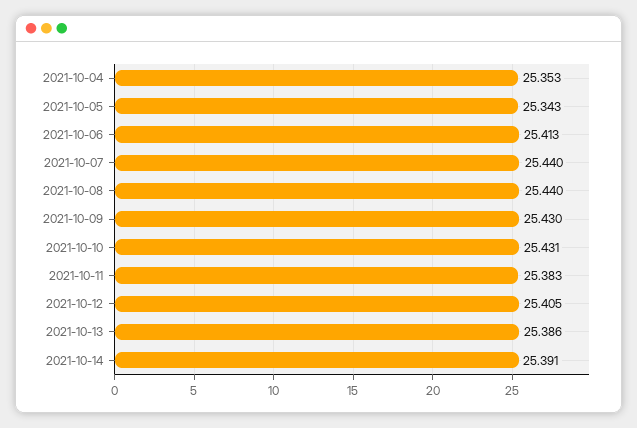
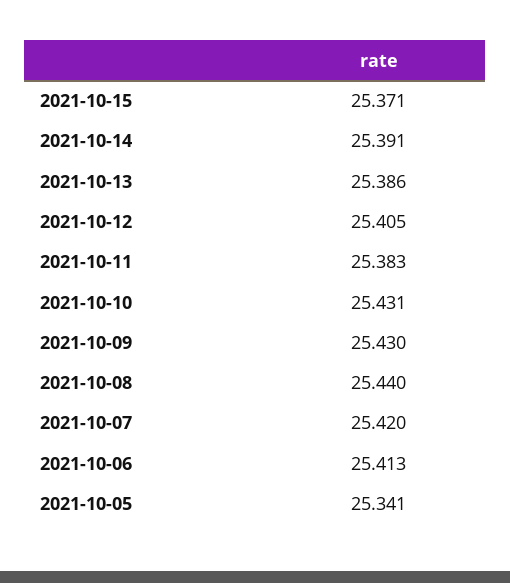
2021-10-04: 25.353 -> none
2021-10-05: 25.343 -> 25.341
2021-10-07: 25.44 -> 25.42
2021-10-15: none -> 25.371

